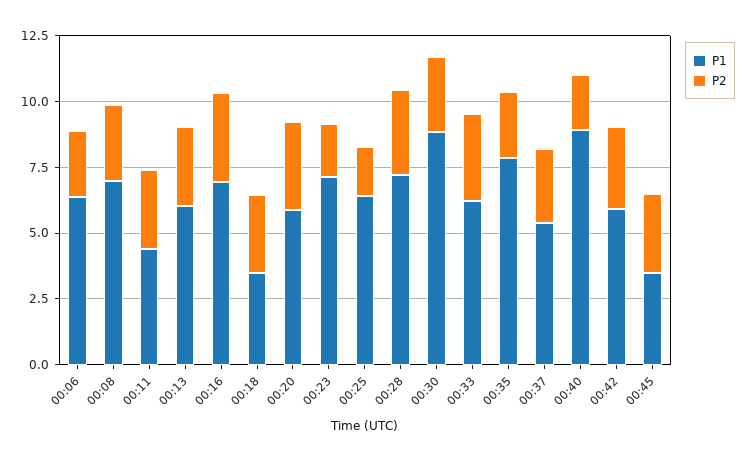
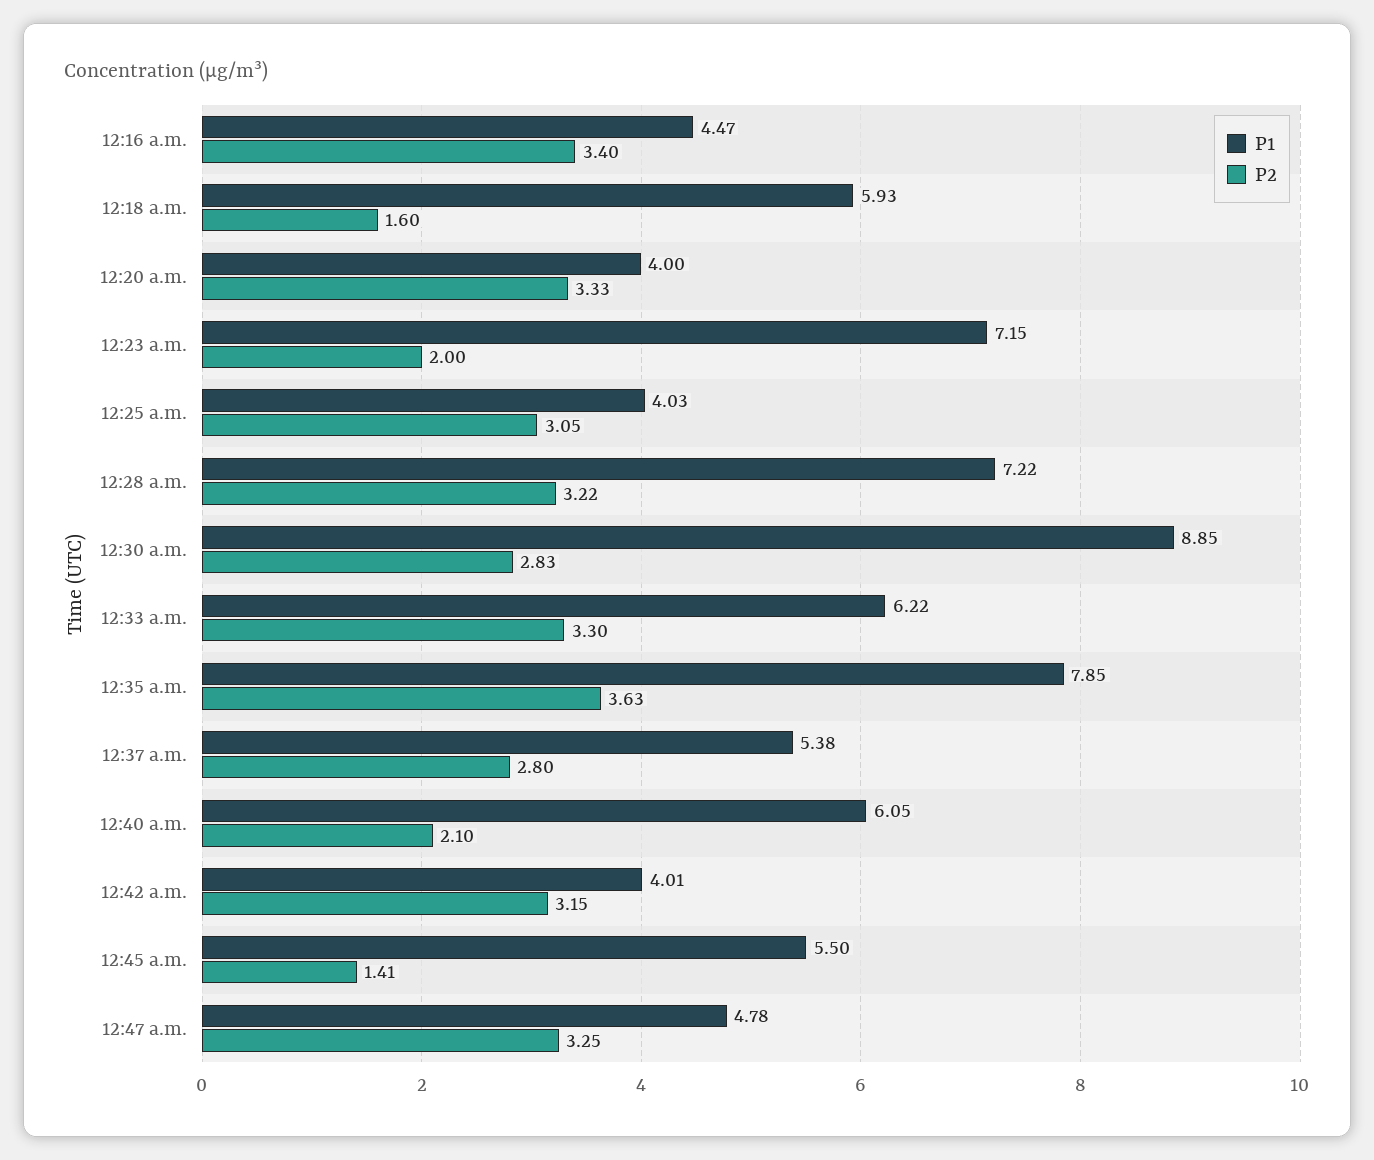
P1, 00:06: 6.5 -> none
P2, 00:06: 2.5 -> none
P1, 00:08: 7 -> none
P2, 00:08: 3 -> none
P1, 00:11: 4.5 -> none
P2, 00:11: 3 -> none
P1, 00:13: 6 -> none
P2, 00:13: 3 -> none
P1, 00:16: 7 -> 4.47
P1, 00:18: 3.5 -> 5.93
P2, 00:18: 3 -> 1.6
P1, 00:20: 6 -> 4
P1, 00:25: 6.5 -> 4.03
P2, 00:25: 2 -> 3.05
P2, 00:35: 2.5 -> 3.63
P1, 00:40: 9 -> 6.05
P1, 00:42: 6 -> 4.01
P1, 00:45: 3.5 -> 5.5
P2, 00:45: 3 -> 1.41
P1, 12:47 a.m.: none -> 4.78
P2, 12:47 a.m.: none -> 3.25

